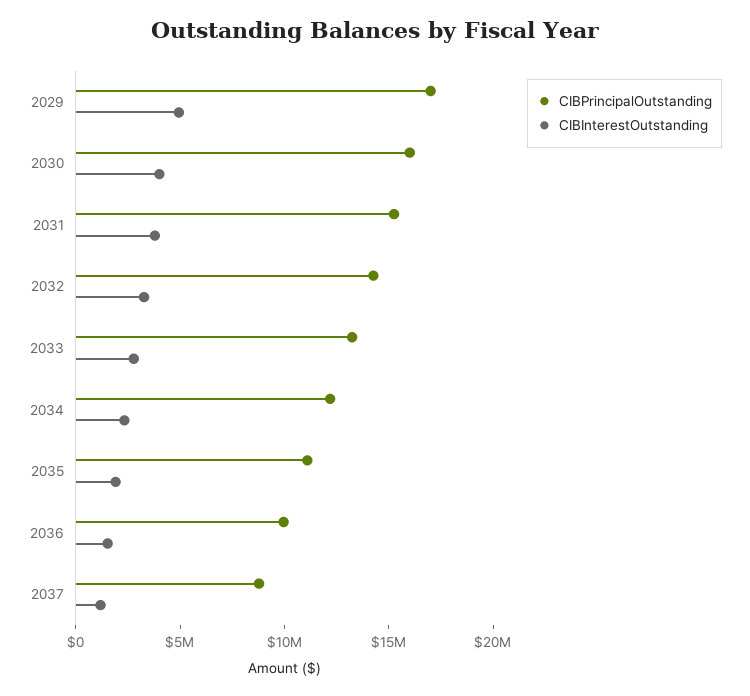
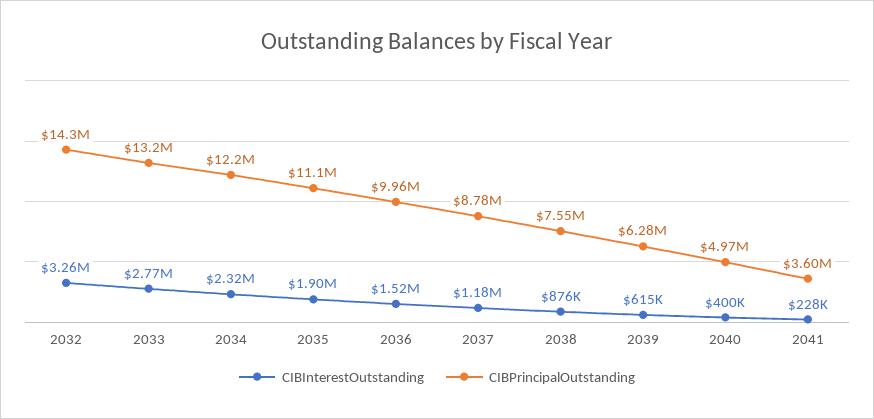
CIBPrincipalOutstanding, 2029: 17000000 -> none
CIBInterestOutstanding, 2029: 5000000 -> none
CIBPrincipalOutstanding, 2030: 16000000 -> none
CIBInterestOutstanding, 2030: 4000000 -> none
CIBPrincipalOutstanding, 2031: 15000000 -> none
CIBInterestOutstanding, 2031: 4000000 -> none
CIBInterestOutstanding, 2038: none -> 876000
CIBPrincipalOutstanding, 2038: none -> 7550000
CIBInterestOutstanding, 2039: none -> 615000
CIBPrincipalOutstanding, 2039: none -> 6280000
CIBInterestOutstanding, 2040: none -> 400000
CIBPrincipalOutstanding, 2040: none -> 4970000
CIBInterestOutstanding, 2041: none -> 228000
CIBPrincipalOutstanding, 2041: none -> 3600000

